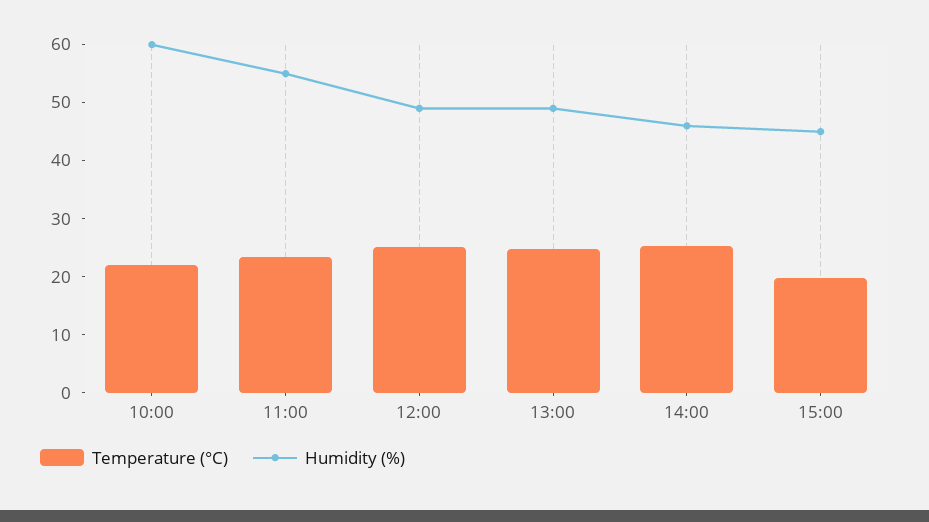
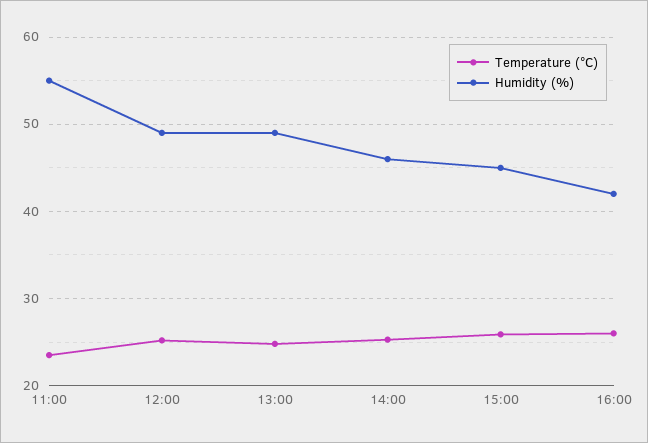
Temperature (°C), 10:00: 22 -> none
Humidity (%), 10:00: 60 -> none
Temperature (°C), 15:00: 20 -> 26
Temperature (°C), 16:00: none -> 26
Humidity (%), 16:00: none -> 42

